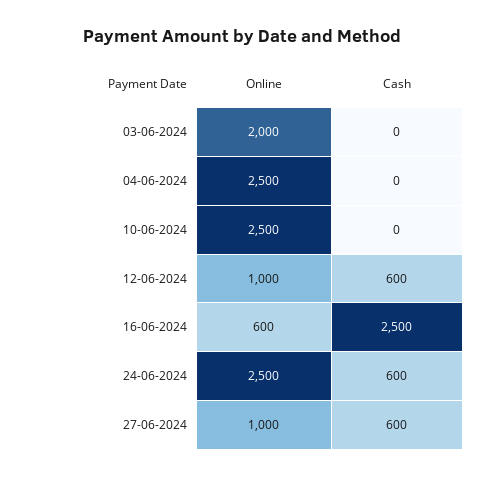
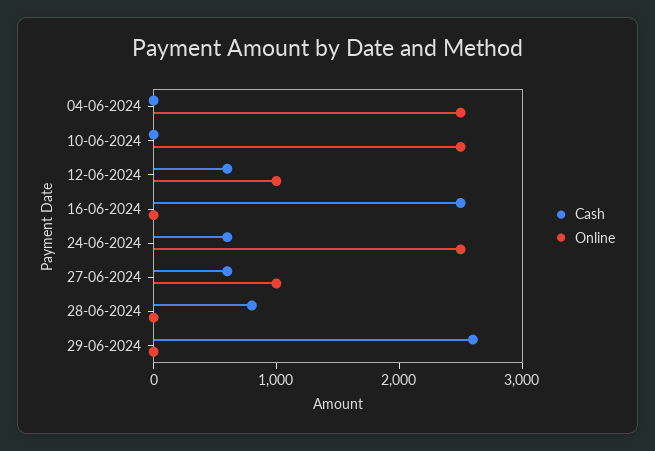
Online, 03-06-2024: 2000 -> none
Cash, 03-06-2024: 0 -> none
Online, 16-06-2024: 600 -> 0
Cash, 28-06-2024: none -> 800
Online, 28-06-2024: none -> 0
Cash, 29-06-2024: none -> 2600
Online, 29-06-2024: none -> 0

